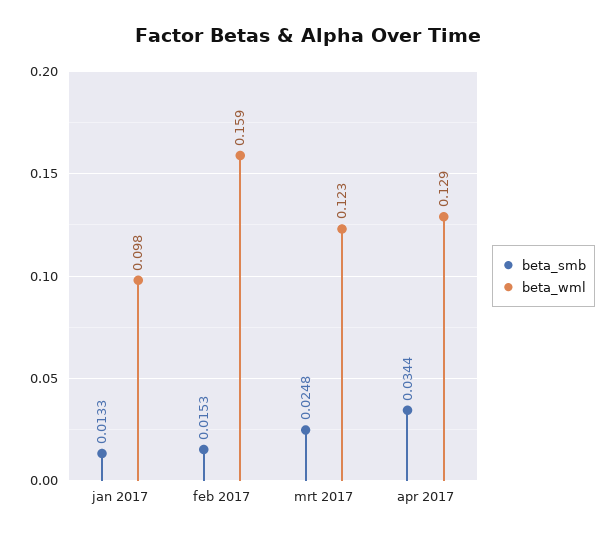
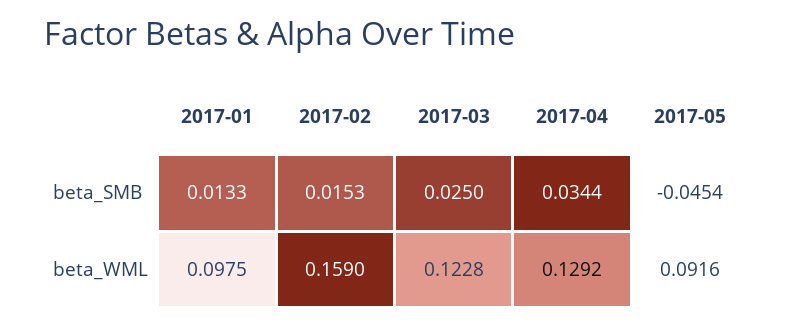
beta_smb, mrt 2017: 0.0248 -> 0.025
beta_smb, 2017-05: none -> -0.0454
beta_wml, 2017-05: none -> 0.0916

